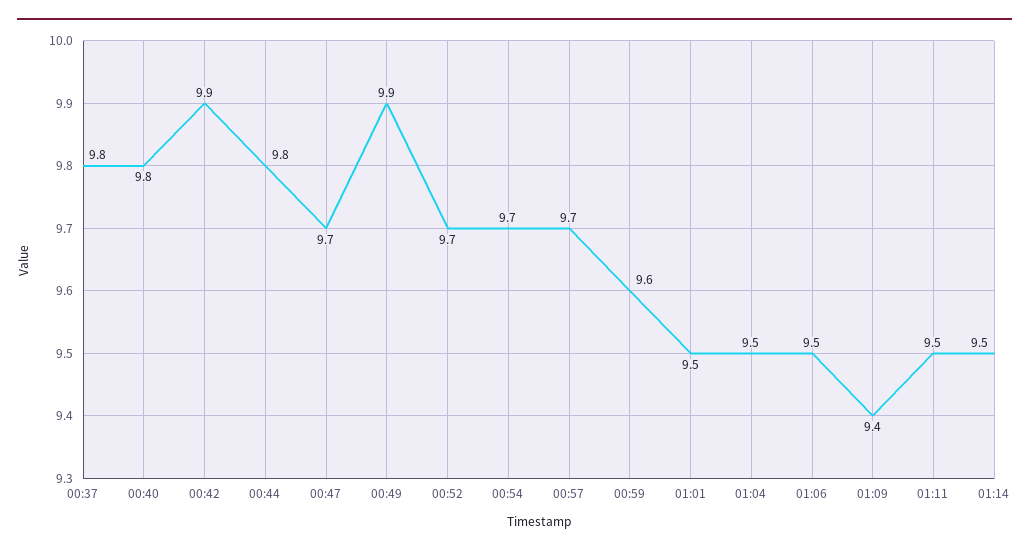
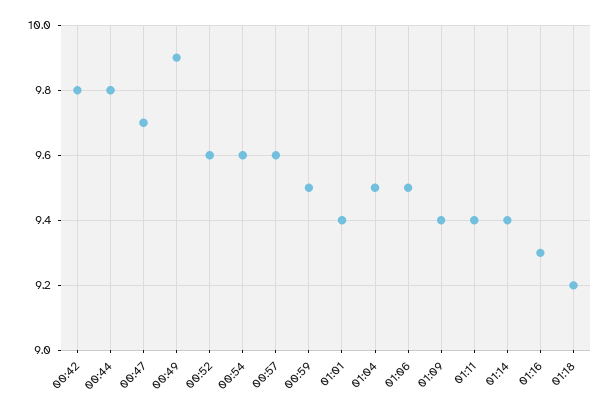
00:37: 9.8 -> none
00:40: 9.8 -> none
00:42: 9.9 -> 9.8
00:52: 9.7 -> 9.6
00:54: 9.7 -> 9.6
00:57: 9.7 -> 9.6
00:59: 9.6 -> 9.5
01:01: 9.5 -> 9.4
01:11: 9.5 -> 9.4
01:14: 9.5 -> 9.4
01:16: none -> 9.3
01:18: none -> 9.2

